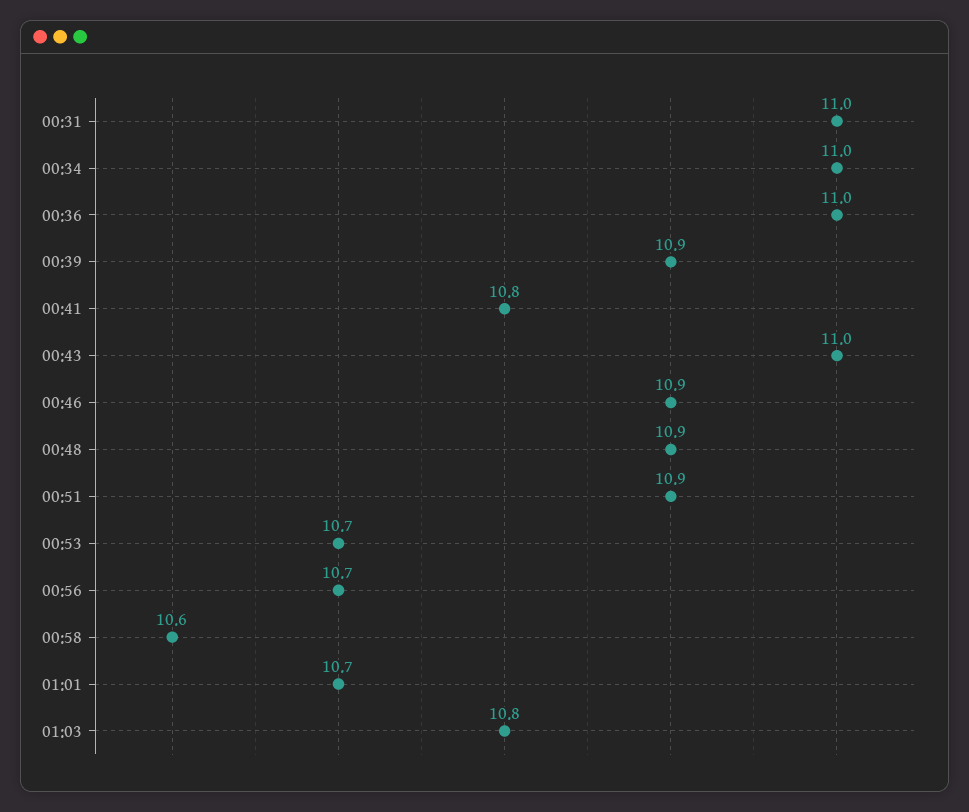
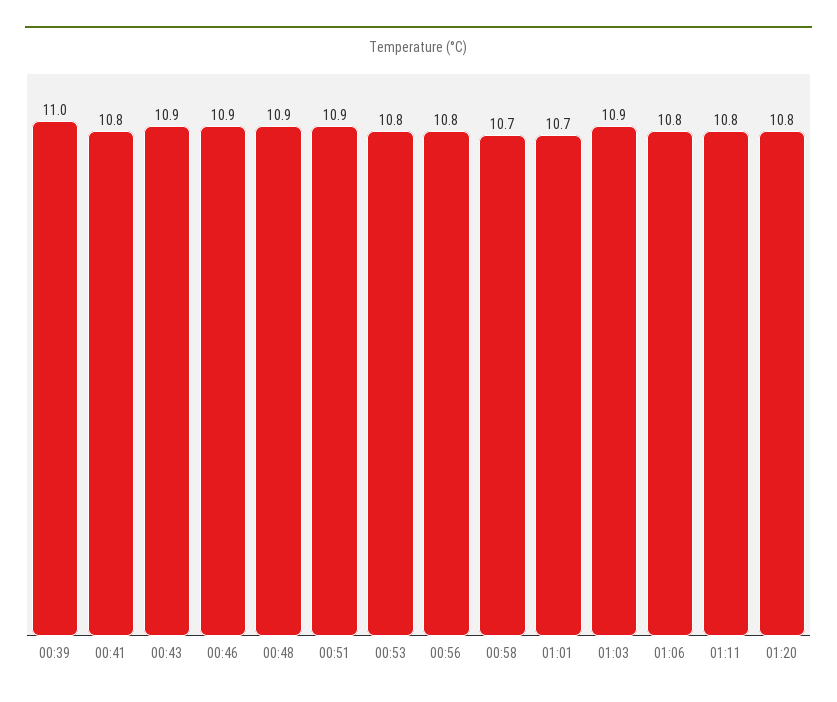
00:31: 11 -> none
00:34: 11 -> none
00:36: 11 -> none
00:39: 10.9 -> 11
00:43: 11 -> 10.9
00:53: 10.7 -> 10.8
00:56: 10.7 -> 10.8
00:58: 10.6 -> 10.7
01:03: 10.8 -> 10.9
01:06: none -> 10.8
01:11: none -> 10.8
01:20: none -> 10.8

